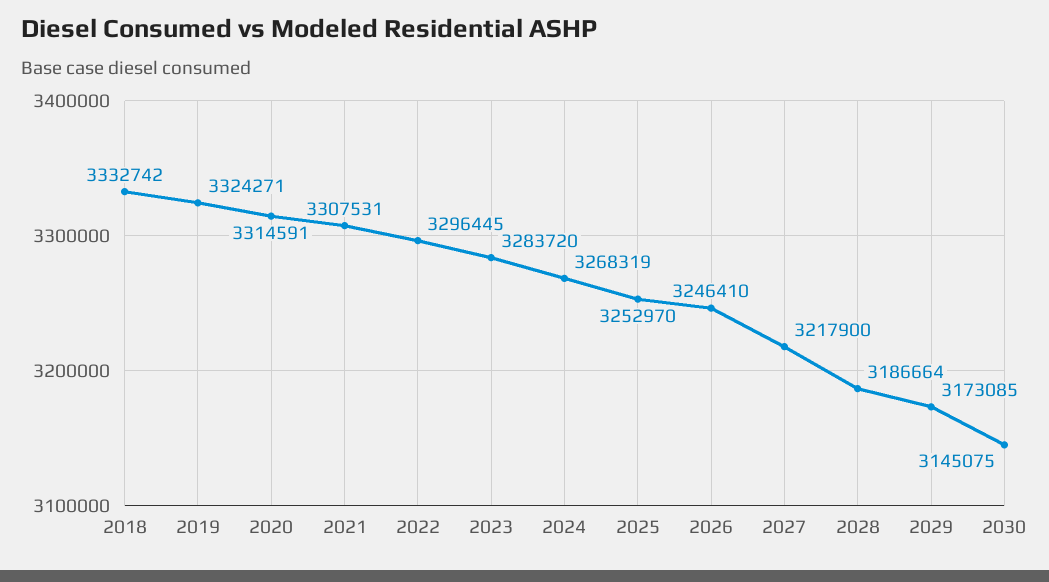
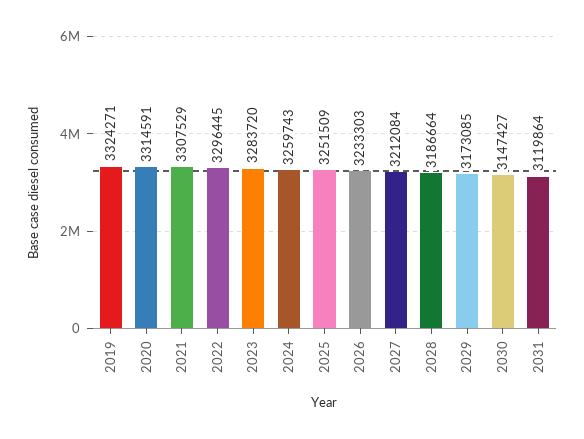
2018: 3332742 -> none
2021: 3307531 -> 3307529
2024: 3268319 -> 3259743
2025: 3252970 -> 3251509
2026: 3246410 -> 3233303
2027: 3217900 -> 3212084
2030: 3145075 -> 3147427
2031: none -> 3119864

